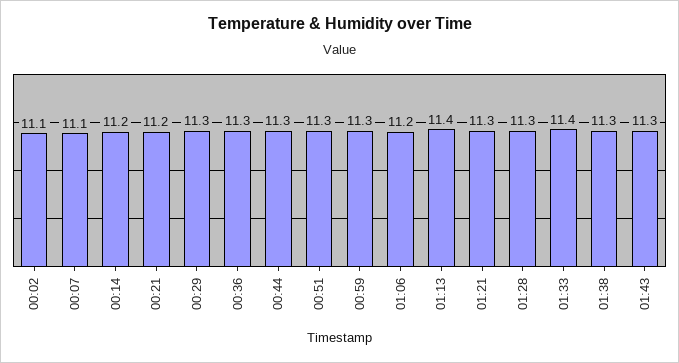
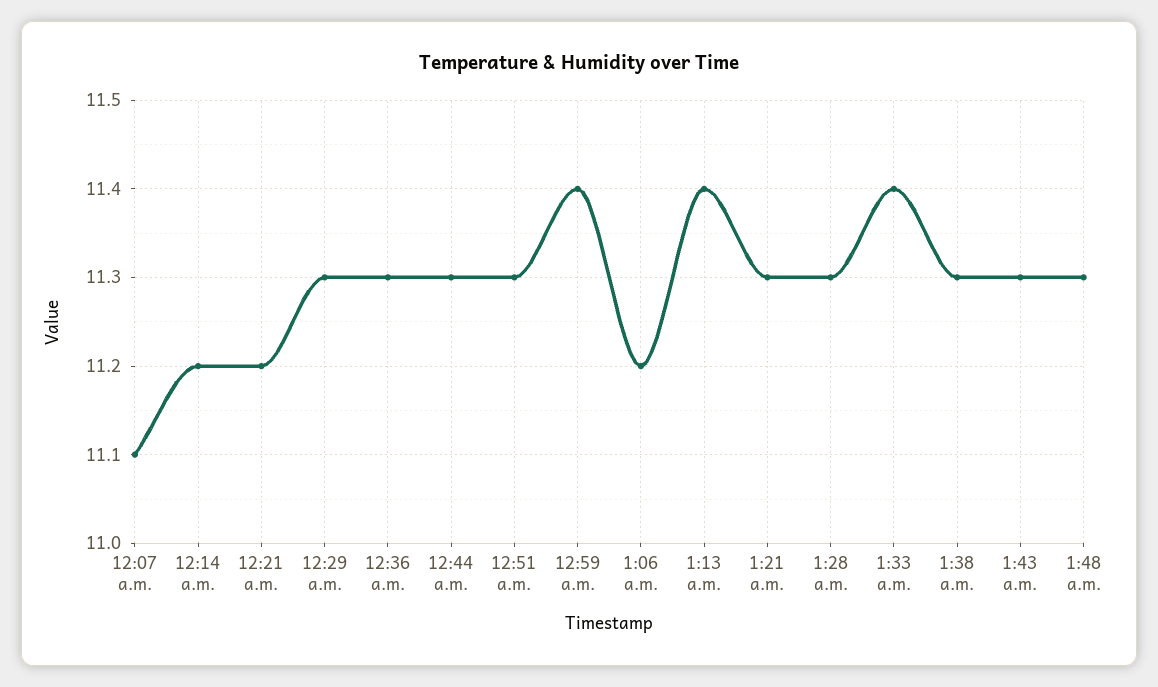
00:02: 11.1 -> none
00:59: 11.3 -> 11.4
1:48 a.m.: none -> 11.3

